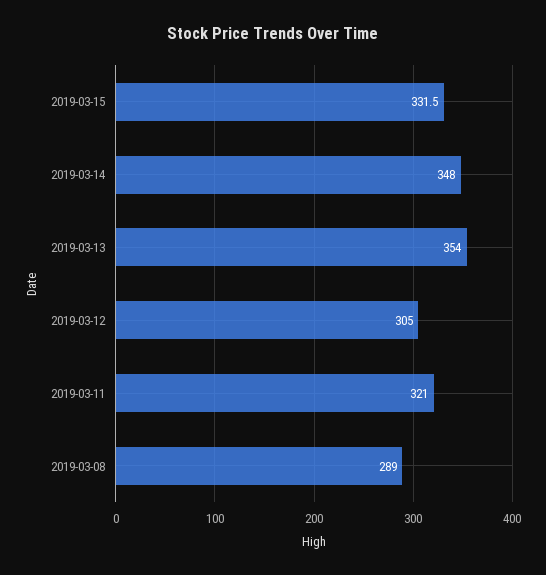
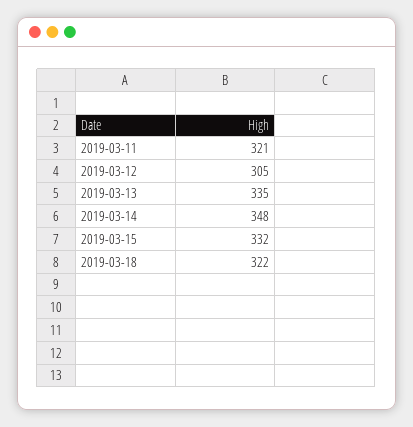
2019-03-13: 354 -> 335
2019-03-08: 289 -> none
2019-03-18: none -> 322

